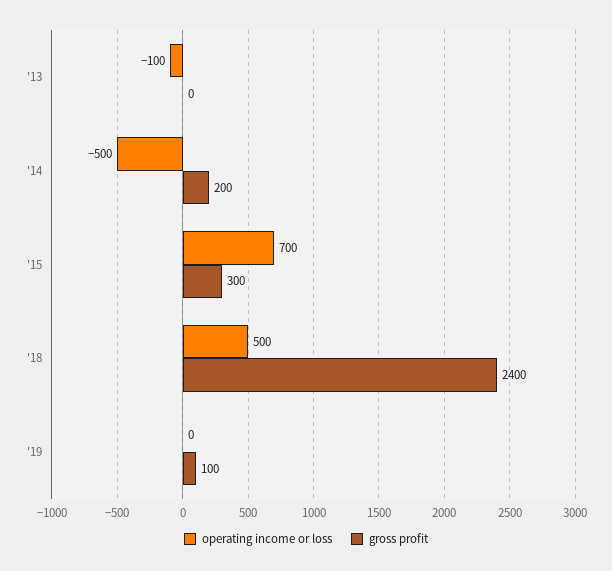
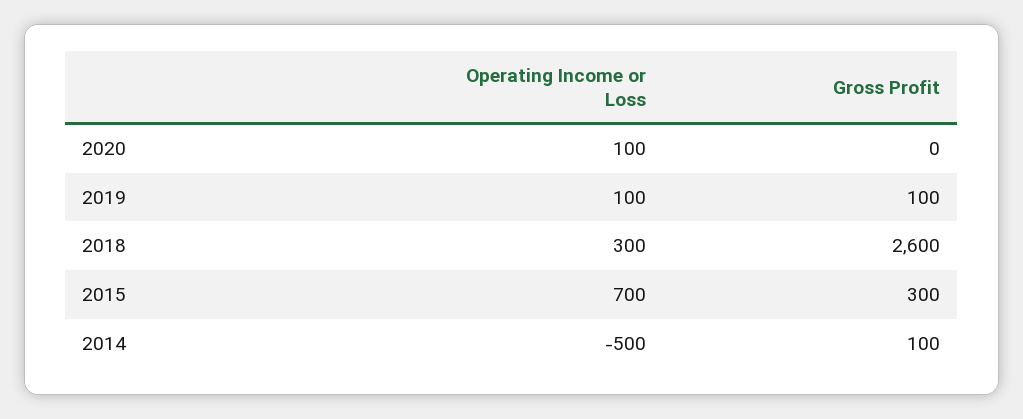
operating income or loss, '13: -100 -> none
gross profit, '13: 0 -> none
gross profit, '14: 200 -> 100
operating income or loss, '18: 500 -> 300
gross profit, '18: 2400 -> 2600
operating income or loss, '19: 0 -> 100
operating income or loss, 2020: none -> 100
gross profit, 2020: none -> 0

